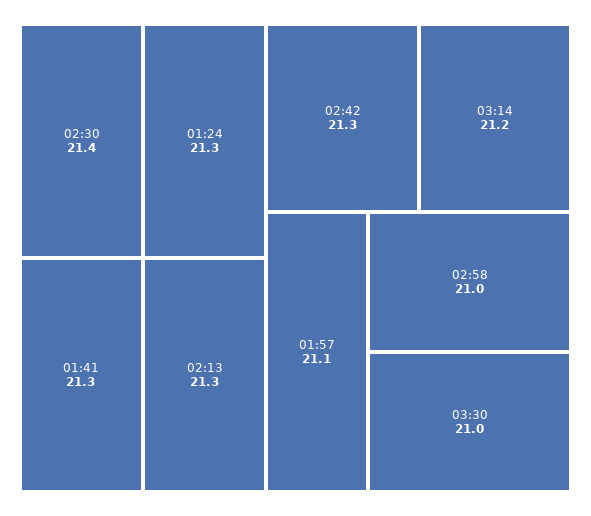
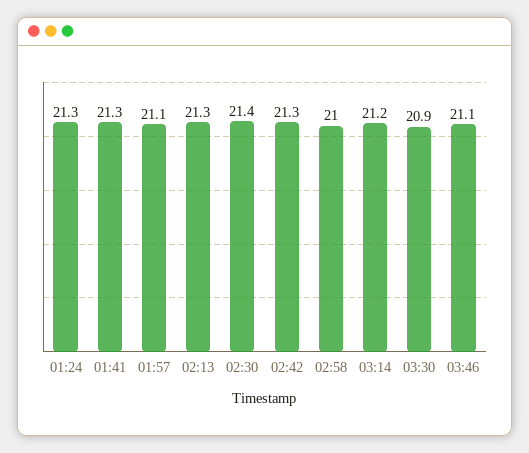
03:30: 21 -> 20.9
03:46: none -> 21.1

